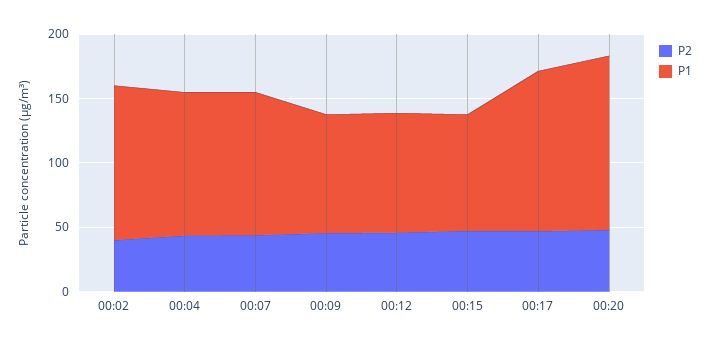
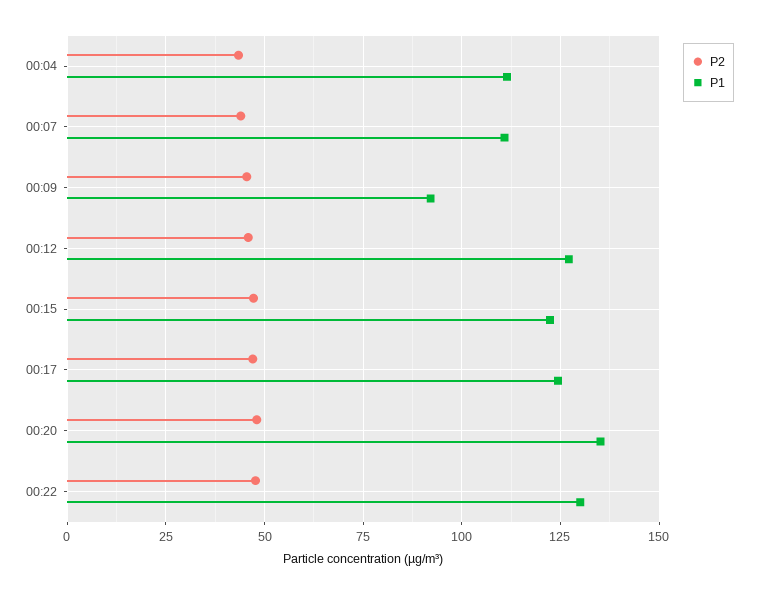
P2, 00:02: 40 -> none
P1, 00:02: 120 -> none
P1, 00:12: 90 -> 127.5
P1, 00:15: 90 -> 122.5
P2, 00:22: none -> 47.5
P1, 00:22: none -> 130

